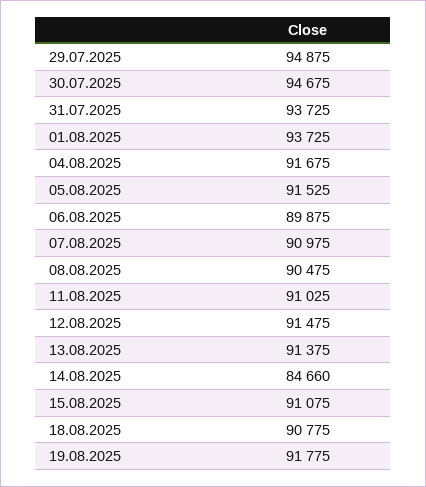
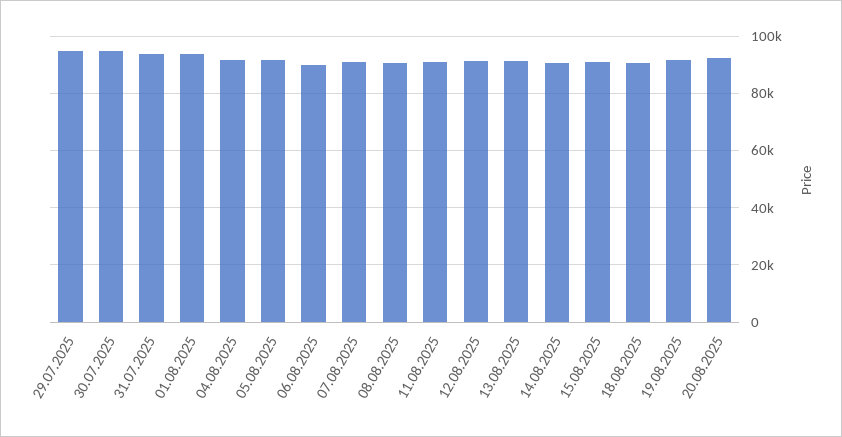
14.08.2025: 84660 -> 90000
20.08.2025: none -> 92500

